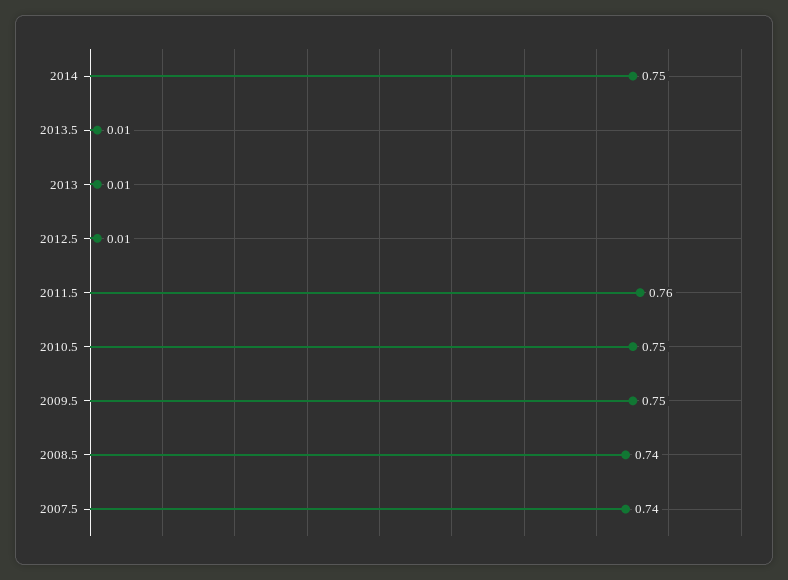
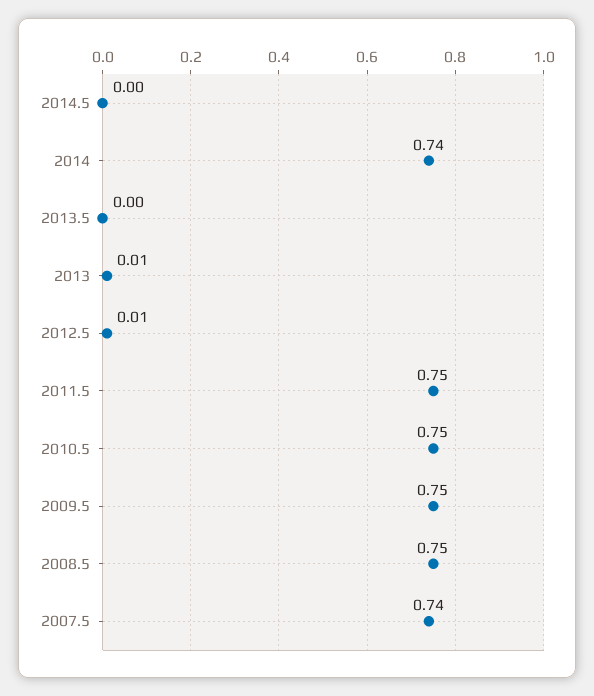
2014: 0.75 -> 0.74
2013.5: 0.01 -> 0
2011.5: 0.76 -> 0.75
2008.5: 0.74 -> 0.75
2014.5: none -> 0

